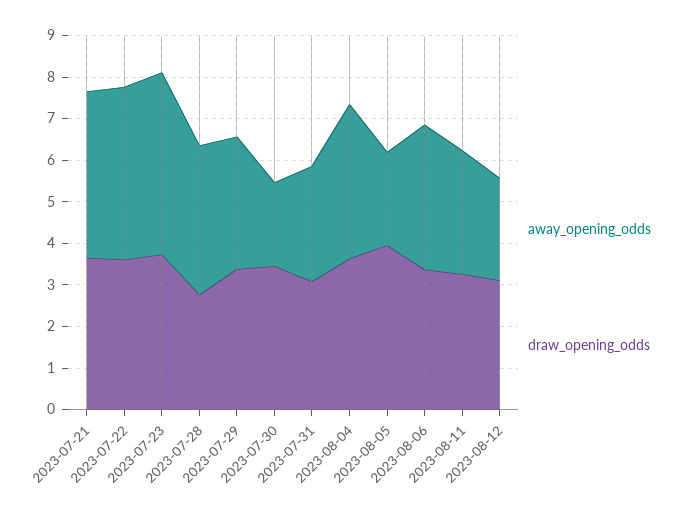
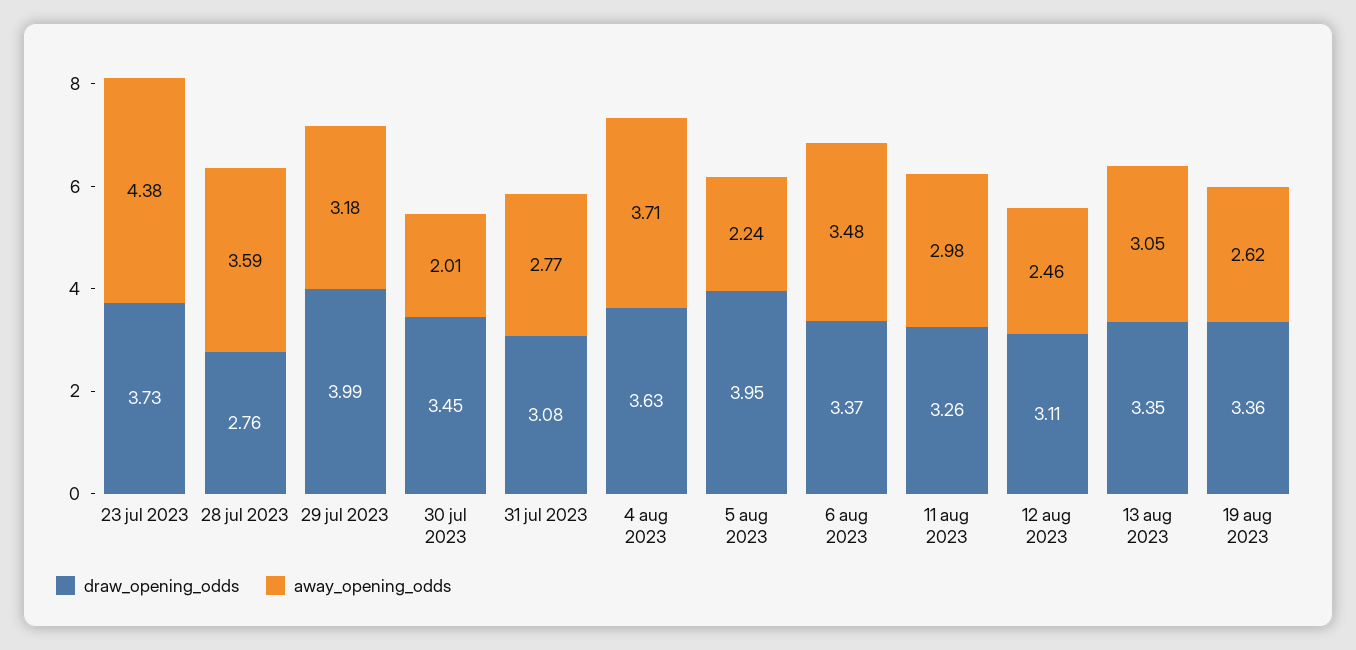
away_opening_odds, 2023-07-21: 4 -> none
draw_opening_odds, 2023-07-21: 3.6 -> none
away_opening_odds, 2023-07-22: 4.2 -> none
draw_opening_odds, 2023-07-22: 3.6 -> none
draw_opening_odds, 2023-07-29: 3.4 -> 3.99
draw_opening_odds, 13 aug 2023: none -> 3.35
away_opening_odds, 13 aug 2023: none -> 3.05
draw_opening_odds, 19 aug 2023: none -> 3.36
away_opening_odds, 19 aug 2023: none -> 2.62

